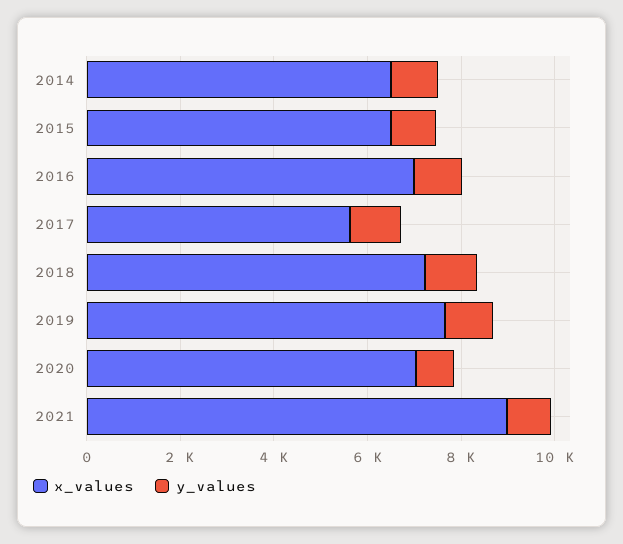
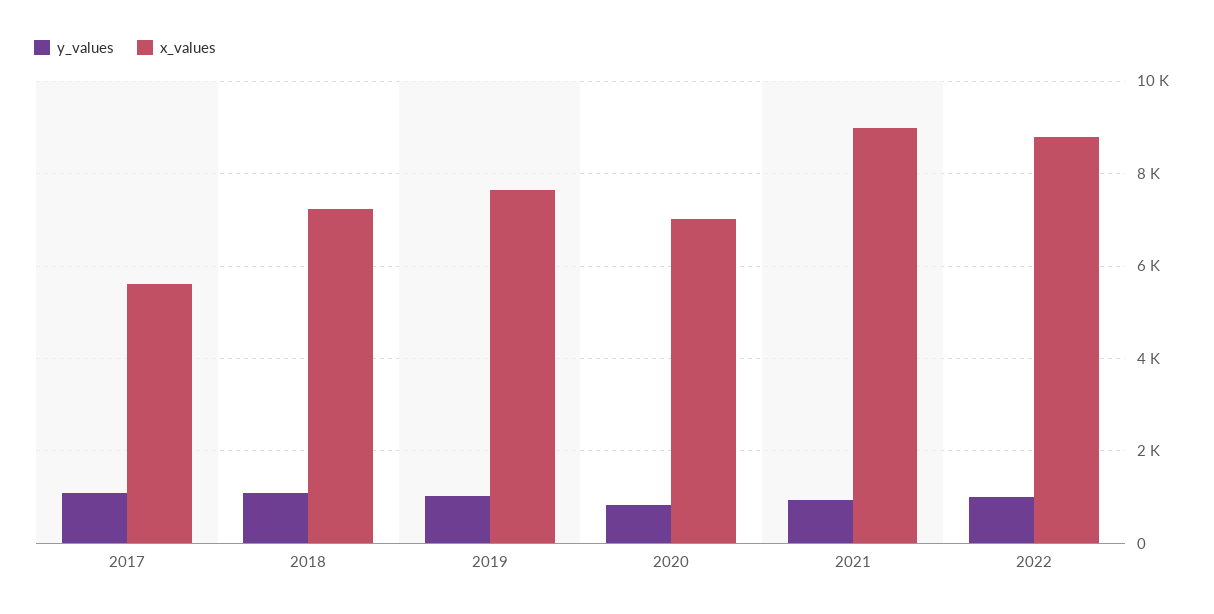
x_values, 2014: 6500 -> none
y_values, 2014: 1000 -> none
x_values, 2015: 6500 -> none
y_values, 2015: 1000 -> none
x_values, 2016: 7000 -> none
y_values, 2016: 1000 -> none
y_values, 2022: none -> 1000
x_values, 2022: none -> 8800

